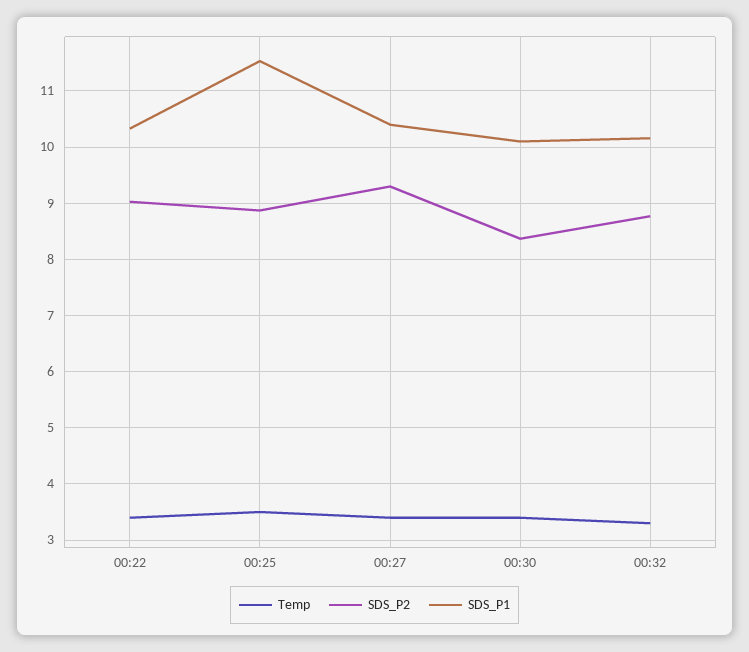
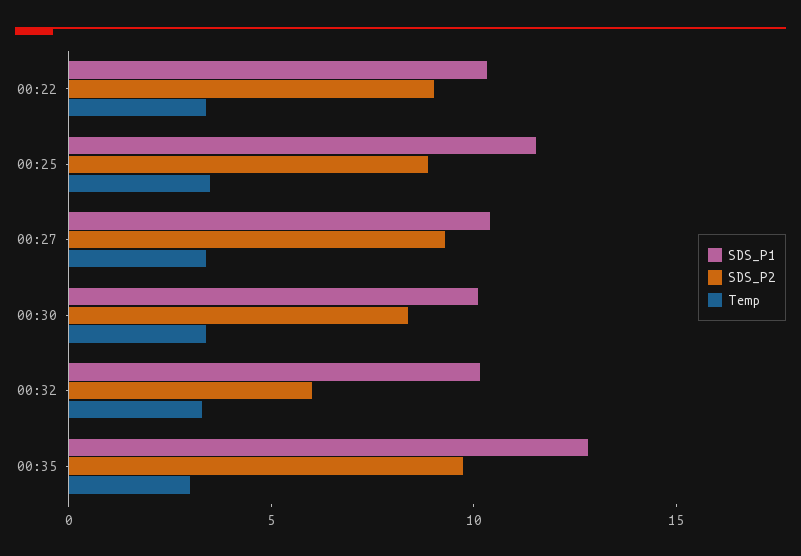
SDS_P2, 00:32: 8.8 -> 6
SDS_P1, 00:35: none -> 13
SDS_P2, 00:35: none -> 10
Temp, 00:35: none -> 3

